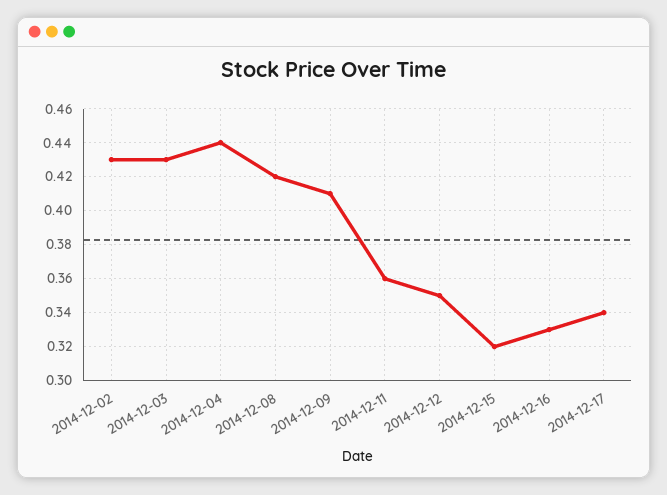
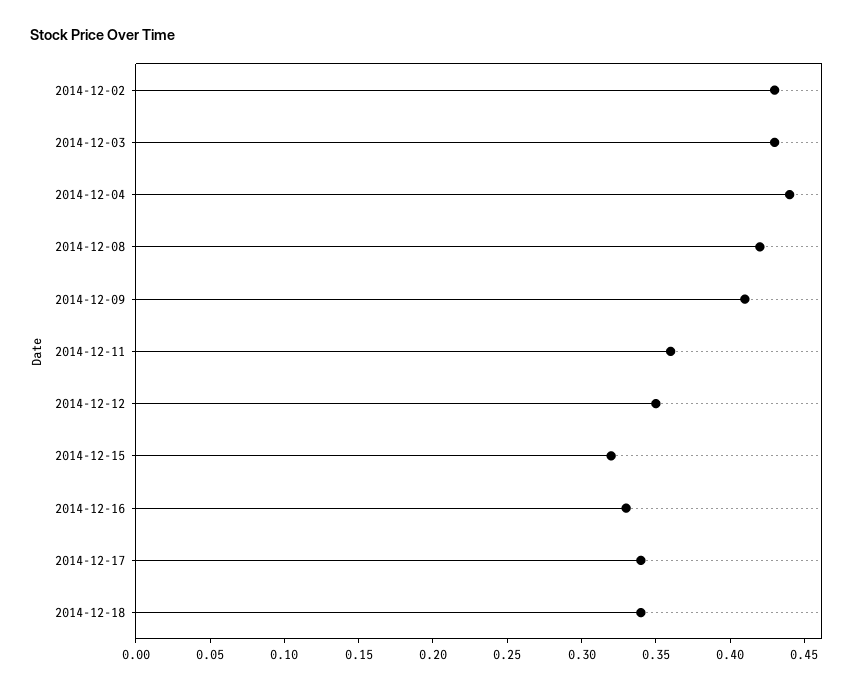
2014-12-18: none -> 0.34

